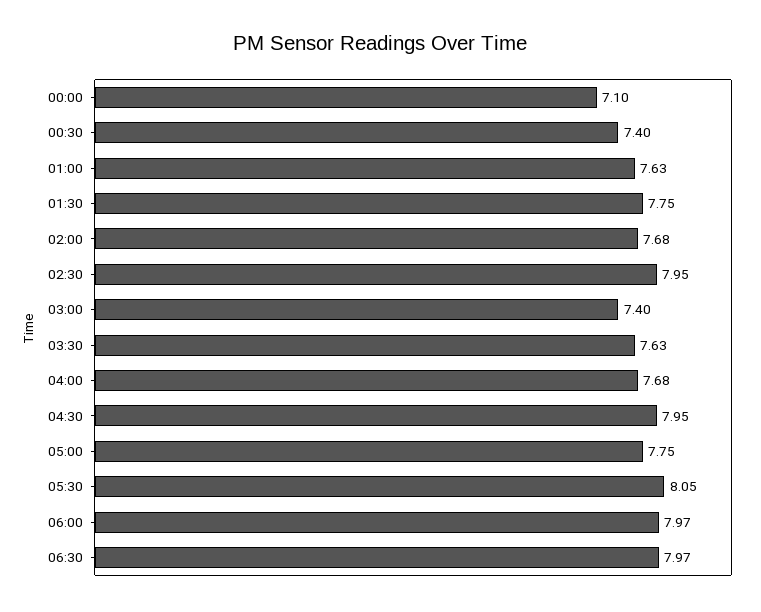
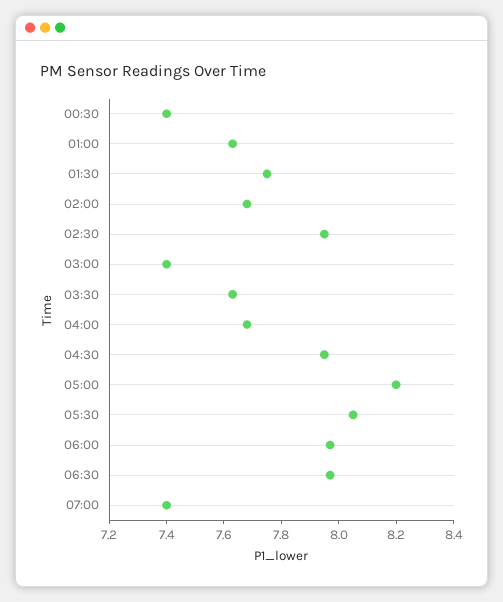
00:00: 7.1 -> none
05:00: 7.75 -> 8.2
07:00: none -> 7.4

